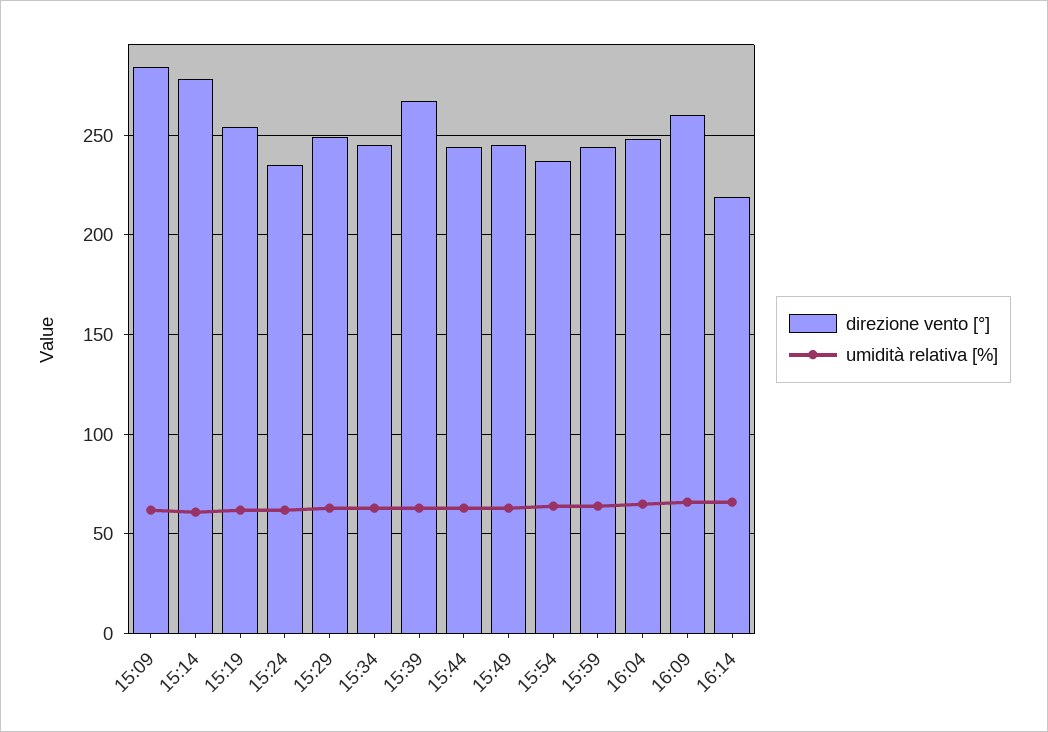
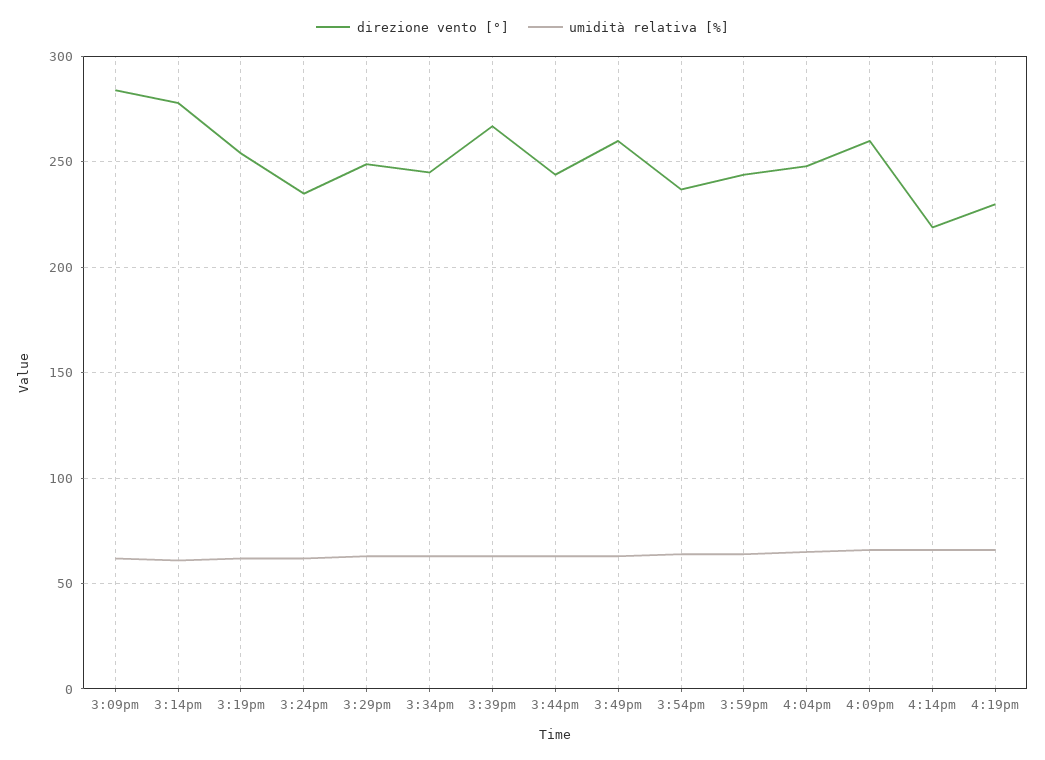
direzione vento [°], 15:49: 245 -> 260
direzione vento [°], 4:19pm: none -> 230
umidità relativa [%], 4:19pm: none -> 65

